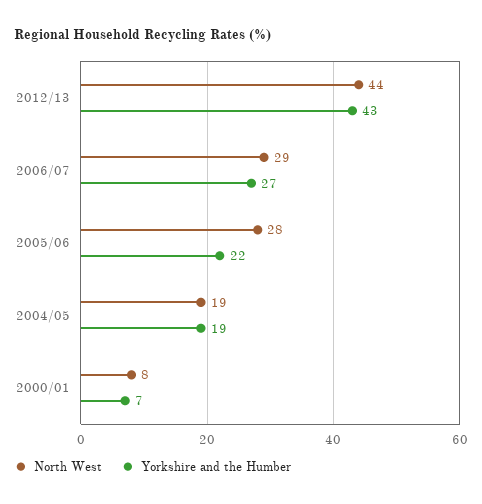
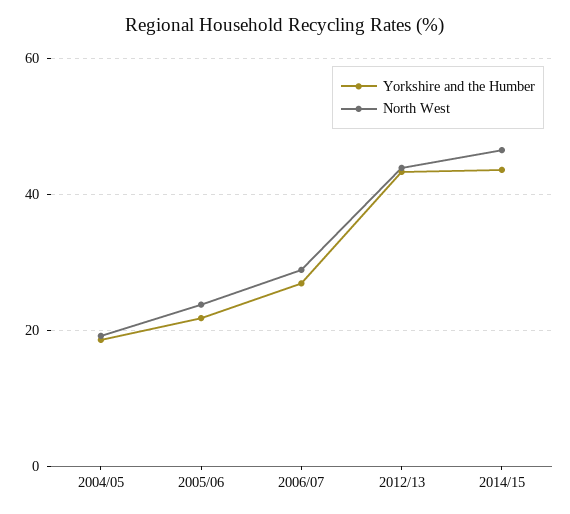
North West, 2005/06: 28 -> 24
North West, 2000/01: 8 -> none
Yorkshire and the Humber, 2000/01: 7 -> none
Yorkshire and the Humber, 2014/15: none -> 44
North West, 2014/15: none -> 46

